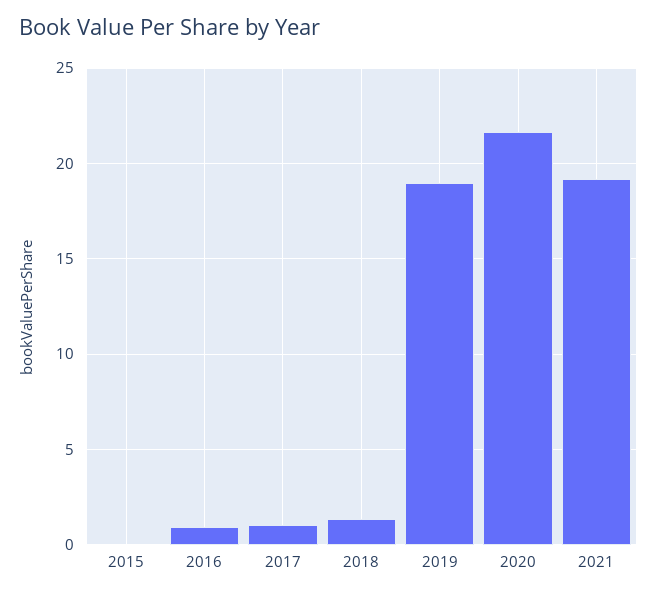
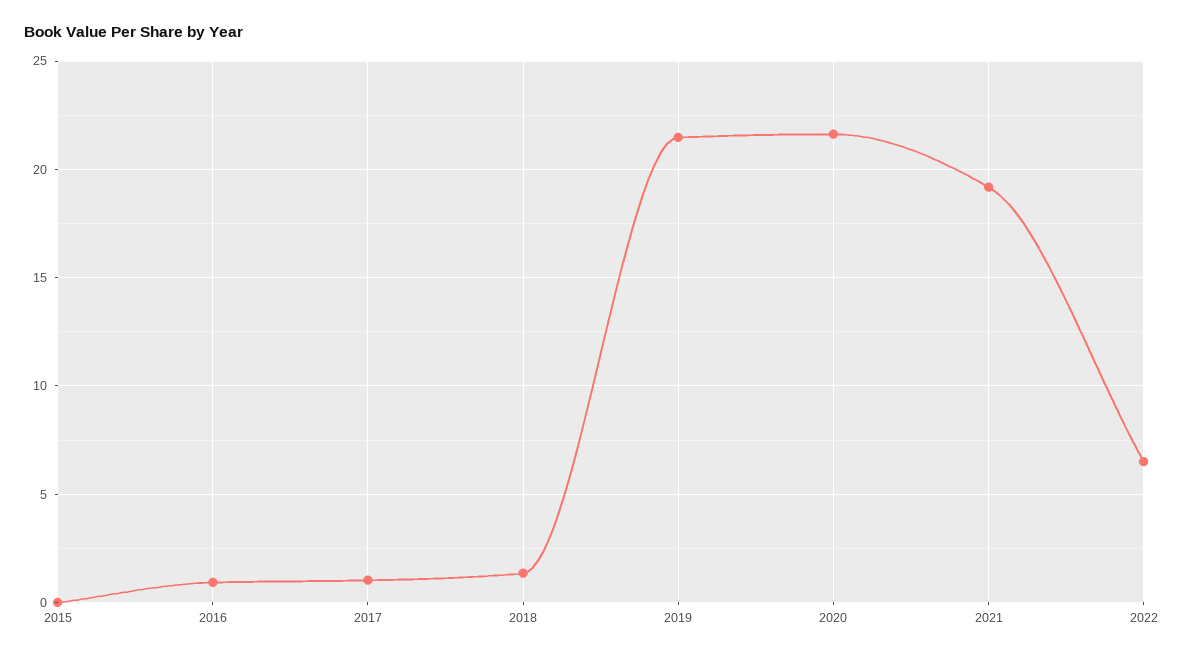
2019: 19 -> 21.5
2022: none -> 6.5

